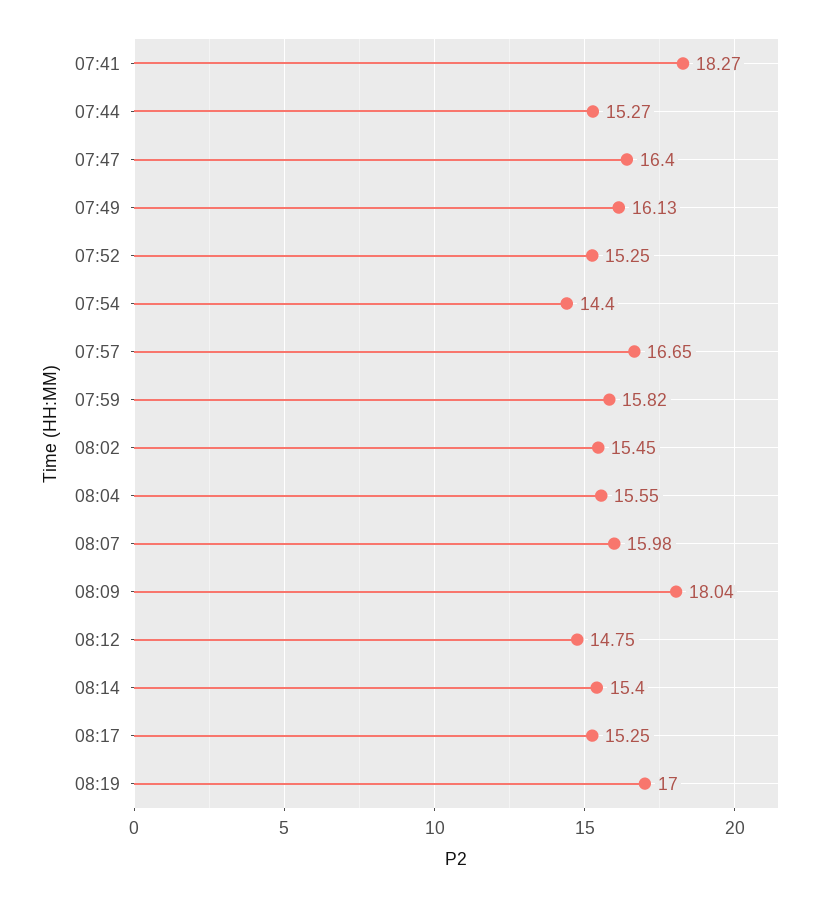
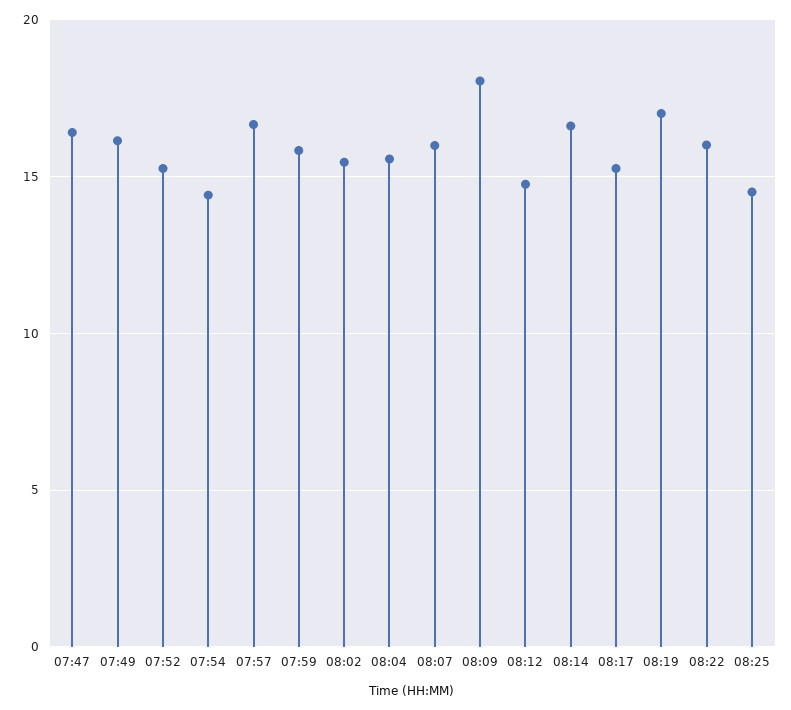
07:41: 18.27 -> none
07:44: 15.27 -> none
08:14: 15.4 -> 16.5
08:22: none -> 16
08:25: none -> 14.5

